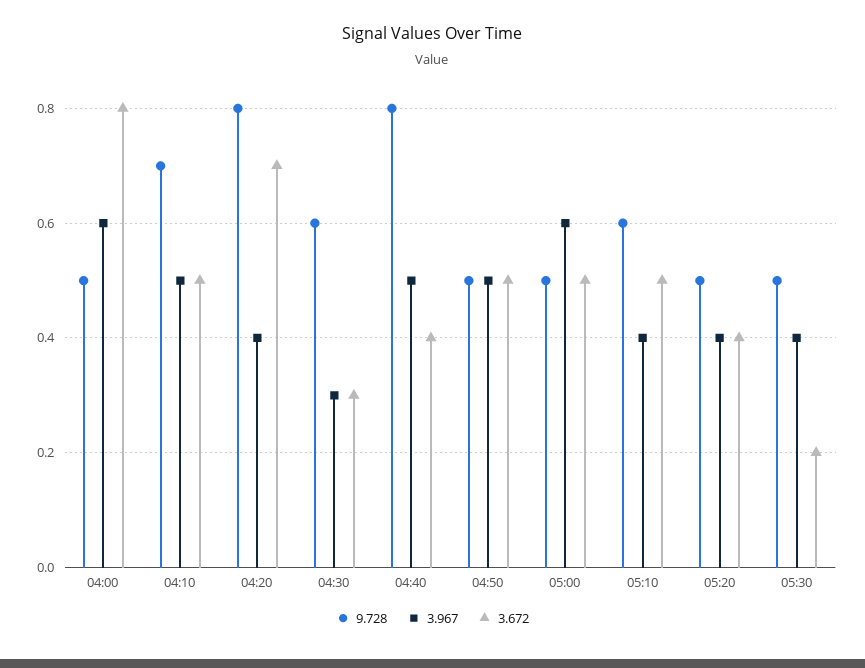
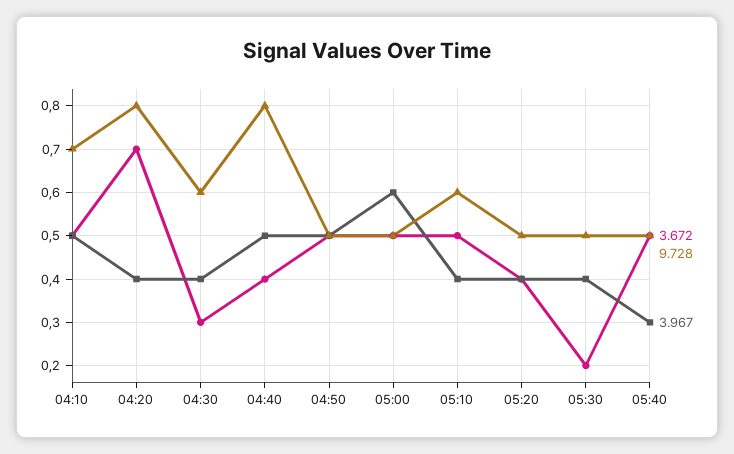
9.728, 04:00: 0.5 -> none
3.967, 04:00: 0.6 -> none
3.672, 04:00: 0.8 -> none
3.967, 04:30: 0.3 -> 0.4
3.672, 05:40: none -> 0.5
9.728, 05:40: none -> 0.5
3.967, 05:40: none -> 0.3

